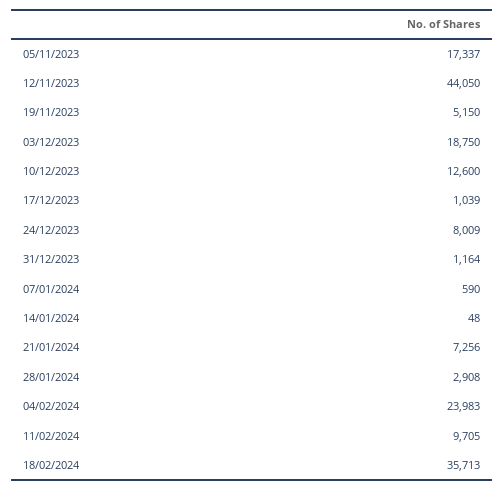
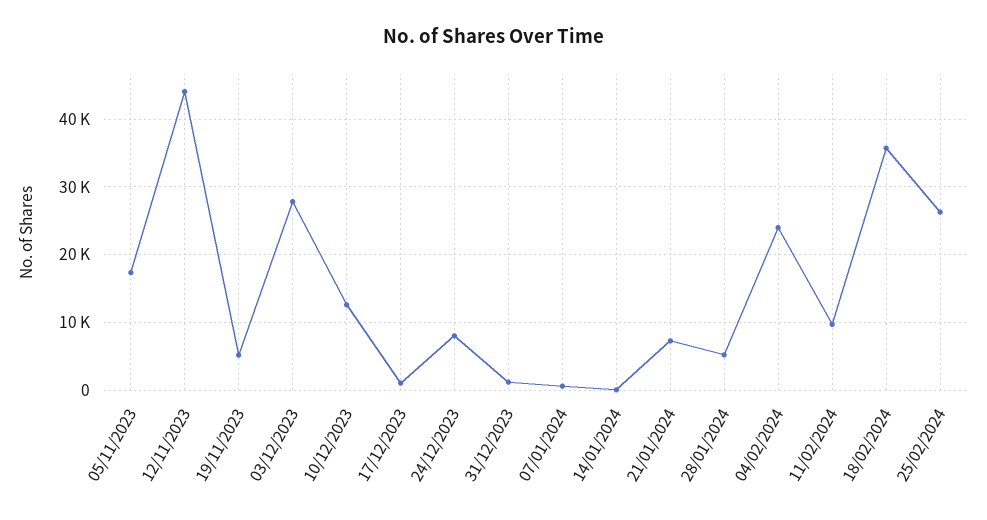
03/12/2023: 18750 -> 28000
28/01/2024: 2908 -> 5000
25/02/2024: none -> 26000

